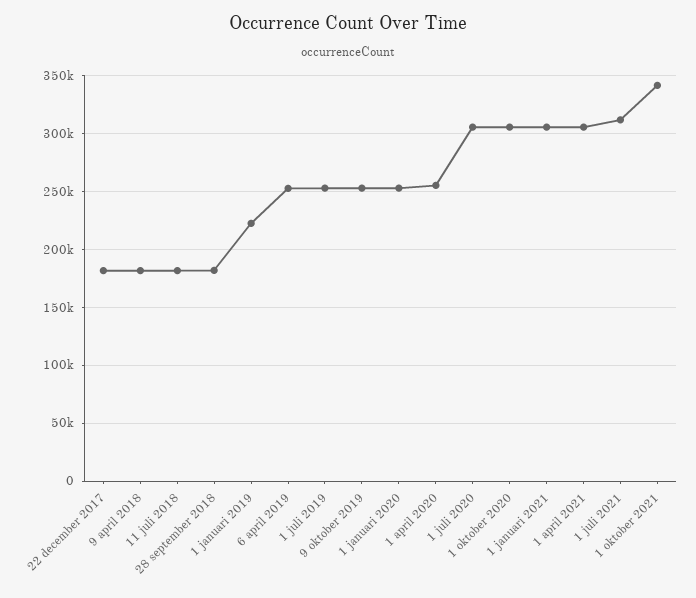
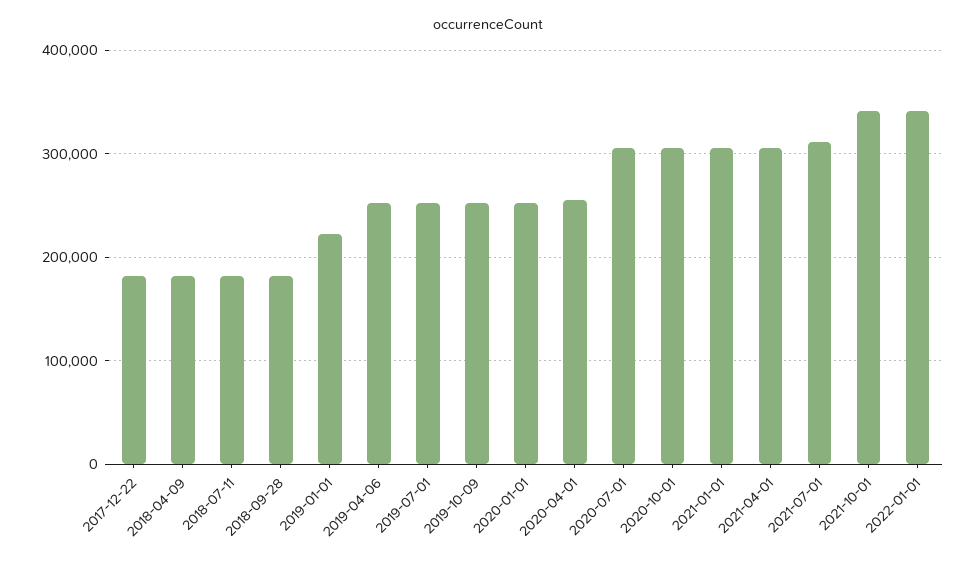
2022-01-01: none -> 340000

